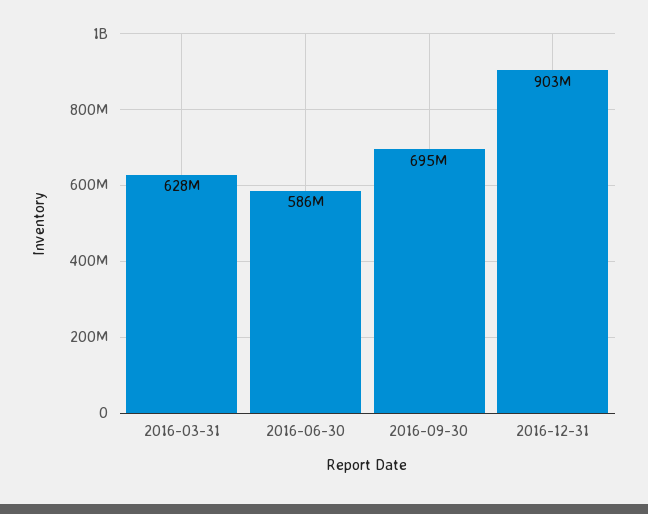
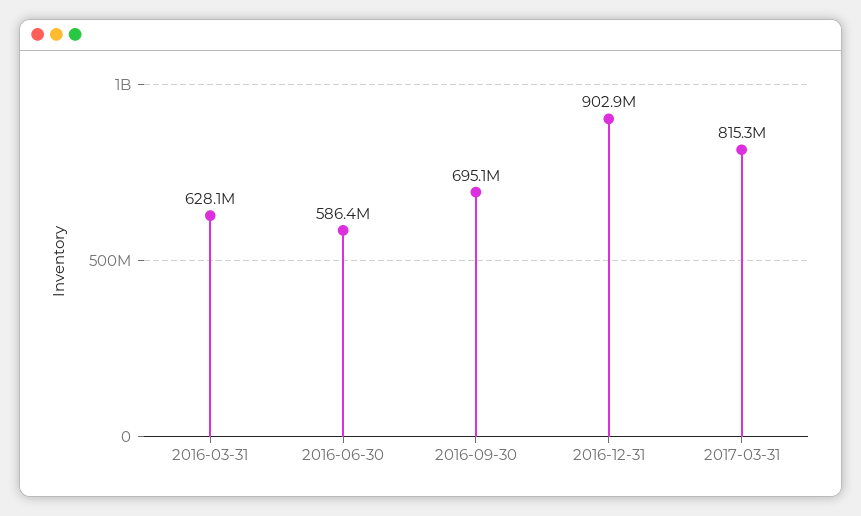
2017-03-31: none -> 815300000

